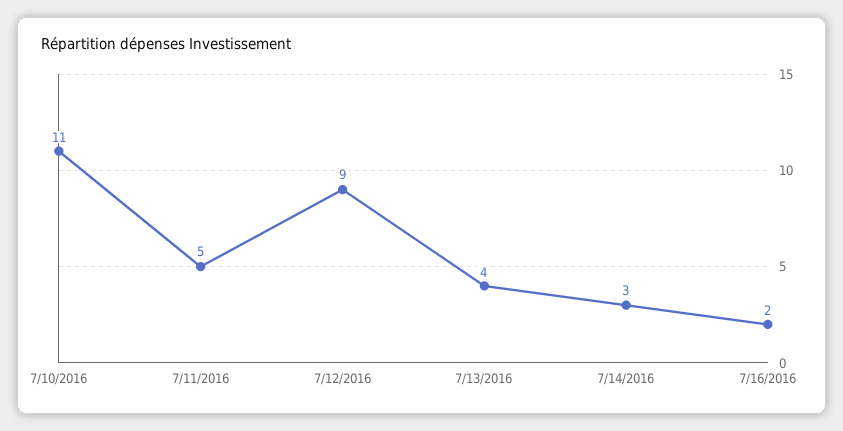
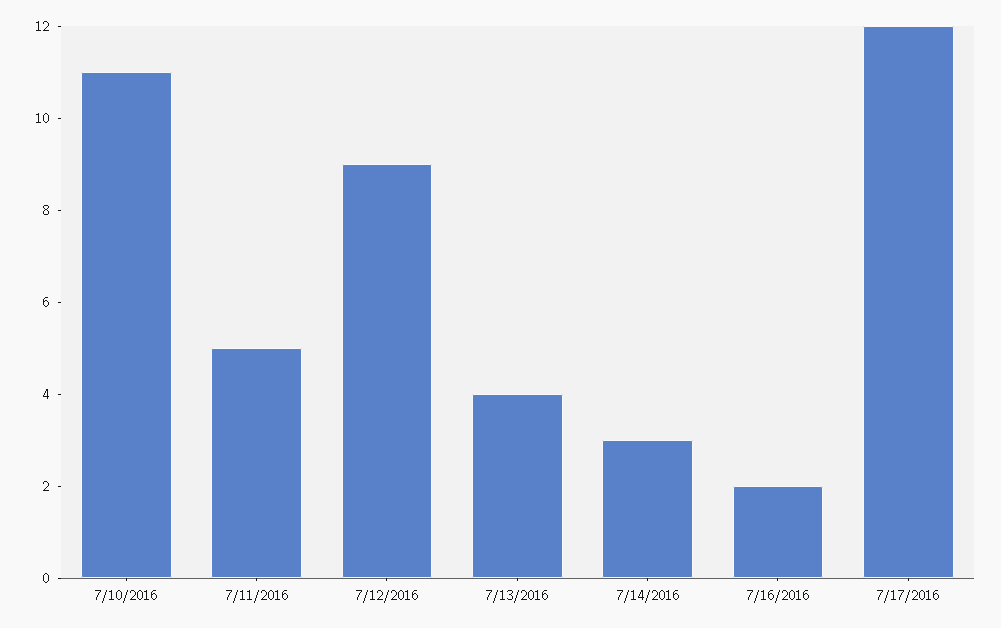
7/17/2016: none -> 12

